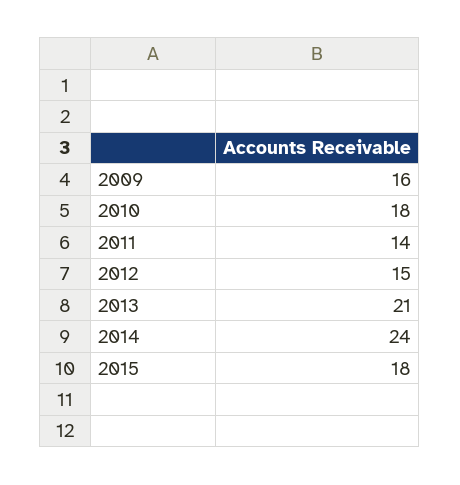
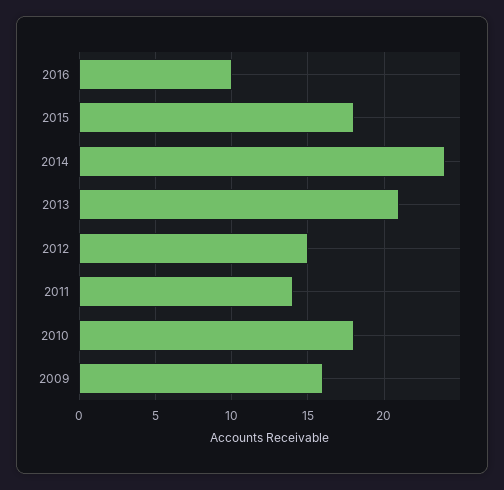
2016: none -> 10

